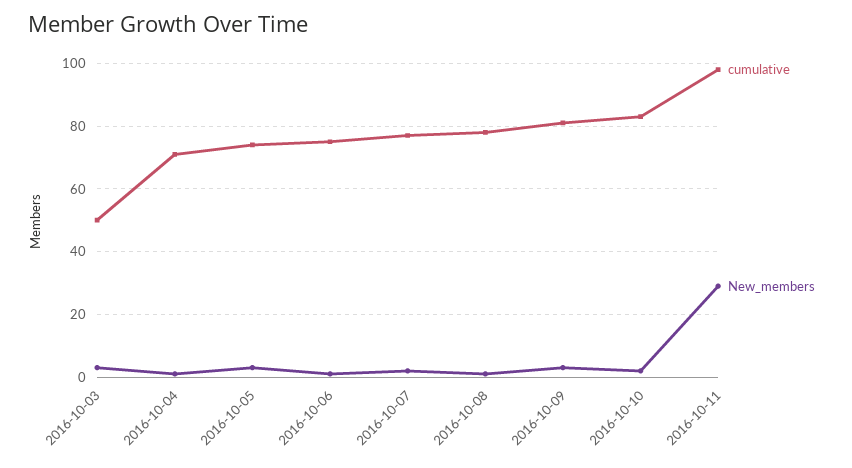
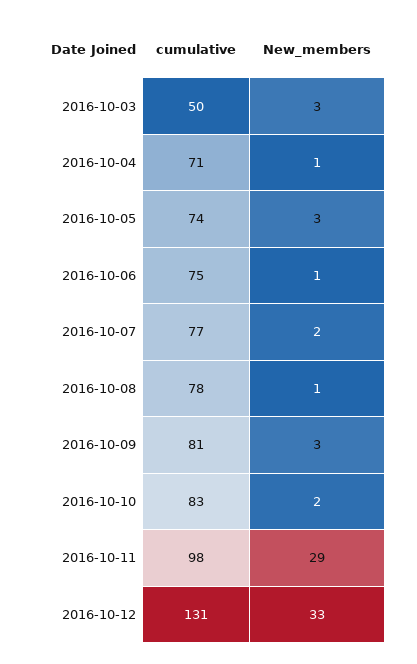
cumulative, 2016-10-12: none -> 131
New_members, 2016-10-12: none -> 33

